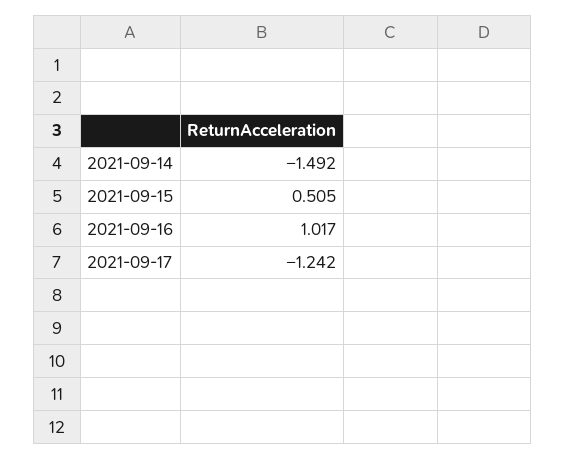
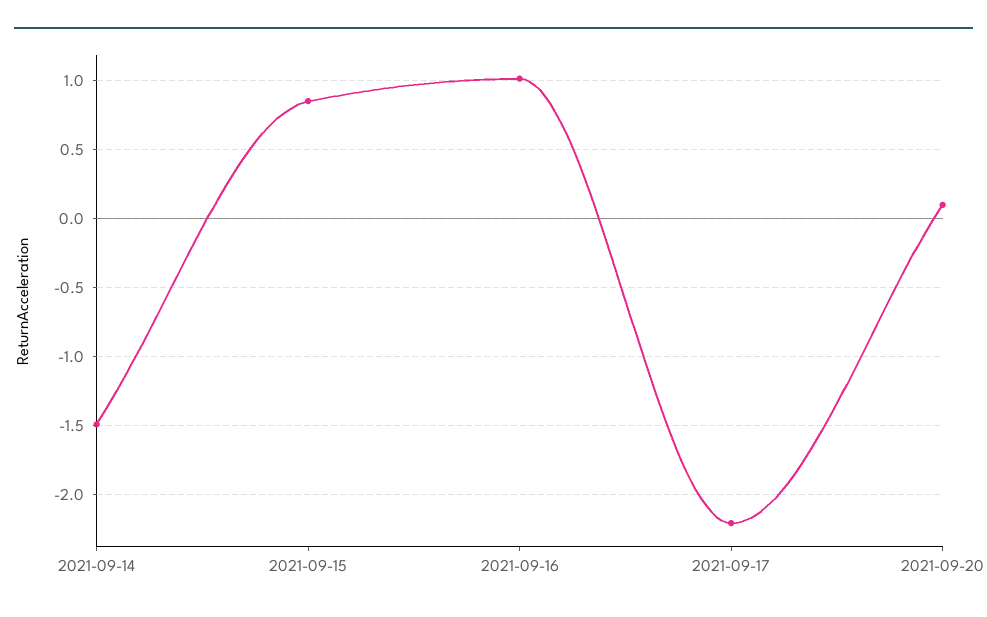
2021-09-15: 0.505 -> 0.85
2021-09-17: -1.242 -> -2.2
2021-09-20: none -> 0.1

